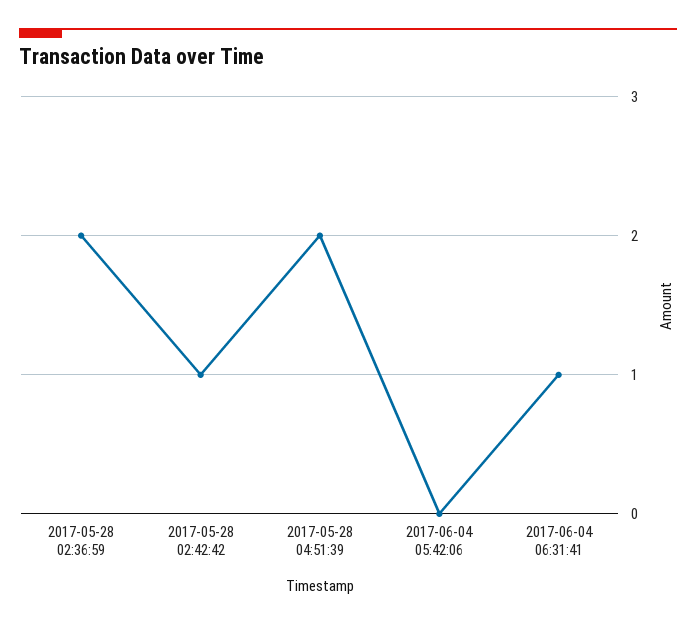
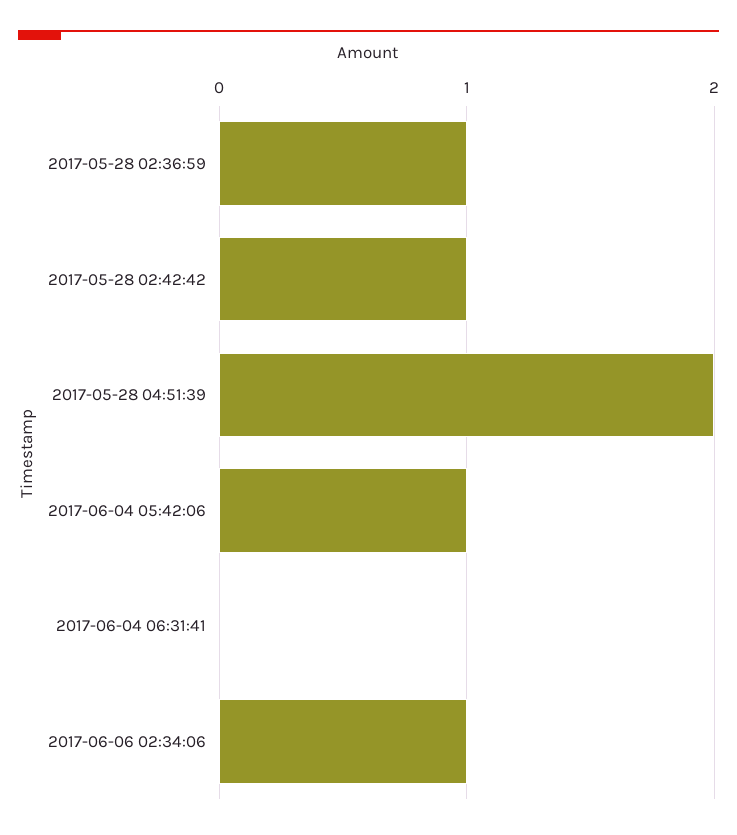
2017-05-28 02:36:59: 2 -> 1
2017-06-04 05:42:06: 0 -> 1
2017-06-04 06:31:41: 1 -> 0
2017-06-06 02:34:06: none -> 1

